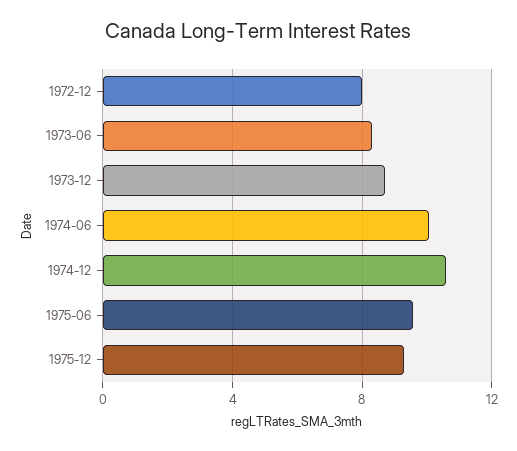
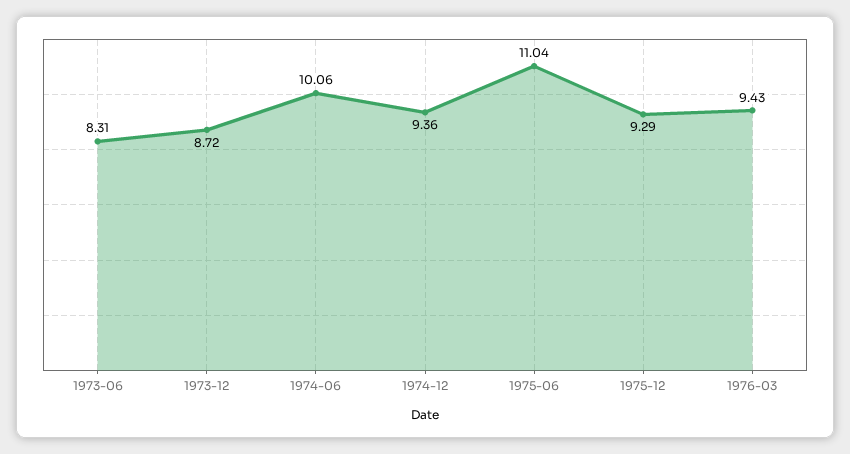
1972-12: 8 -> none
1974-12: 10.5 -> 9.36
1975-06: 9.5 -> 11.04
1976-03: none -> 9.43

